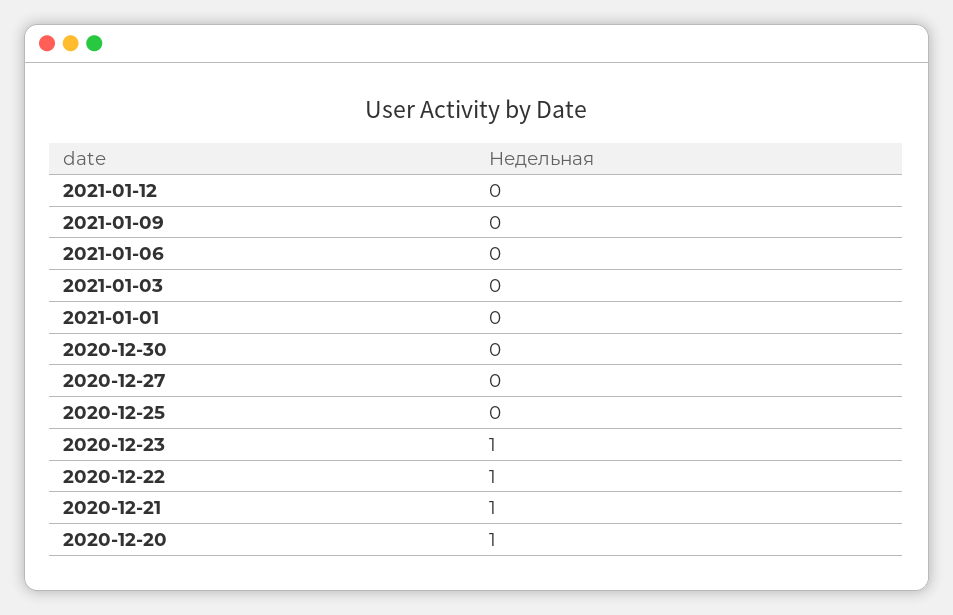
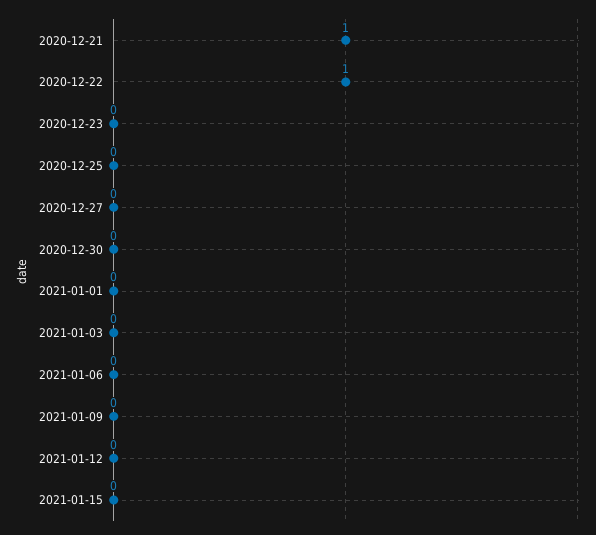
2020-12-23: 1 -> 0
2020-12-20: 1 -> none
2021-01-15: none -> 0

